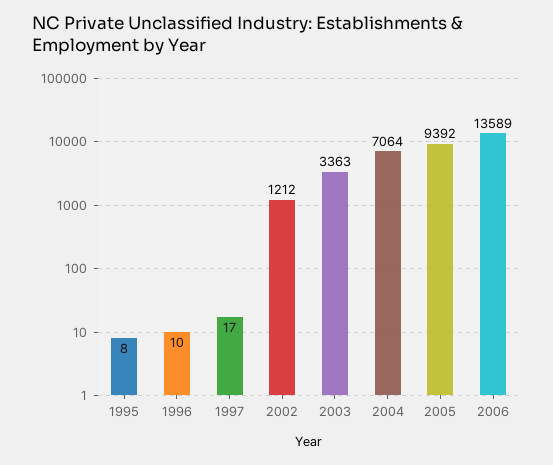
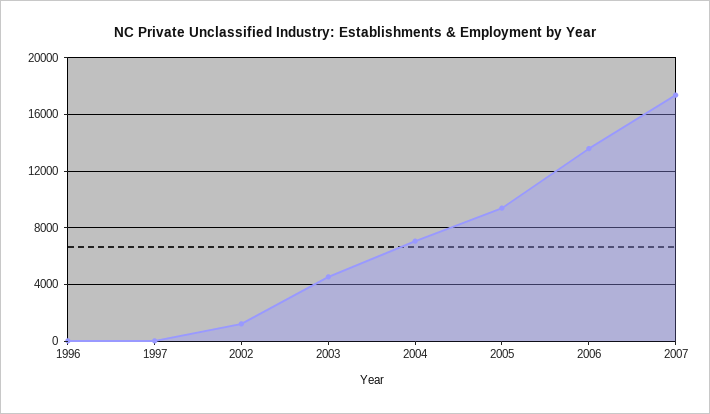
1995: 8 -> none
2003: 3363 -> 4500
2007: none -> 17500

